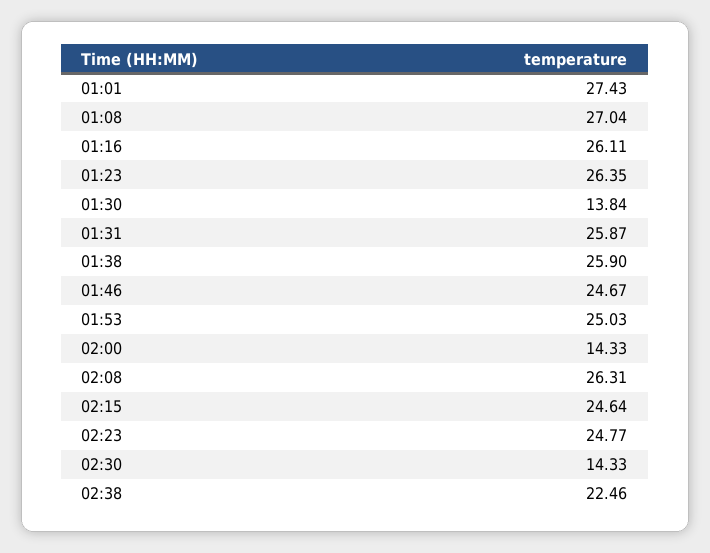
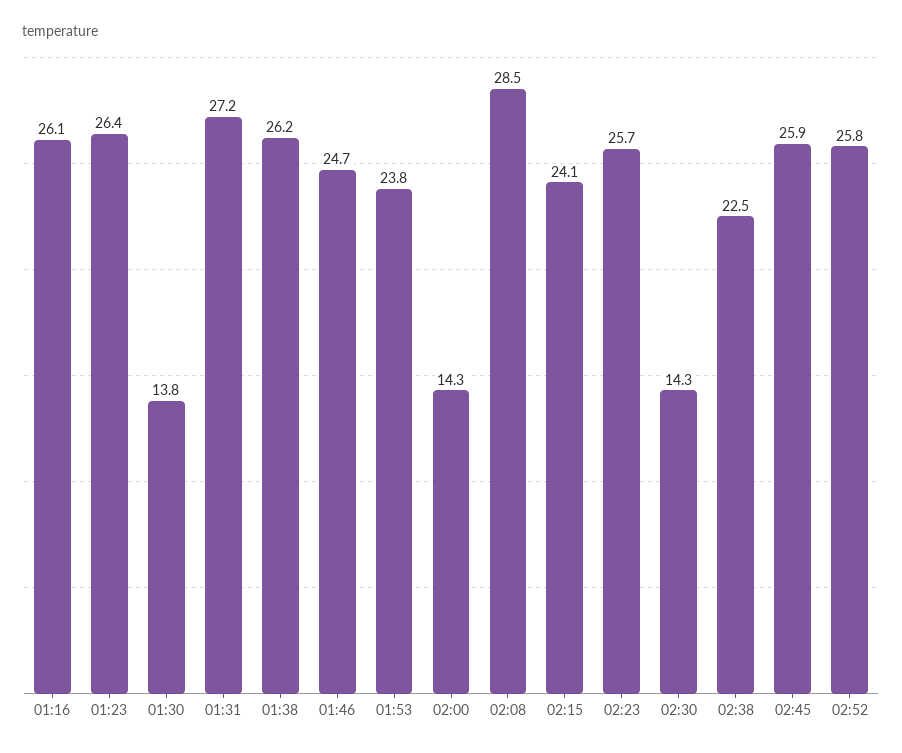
01:01: 27.43 -> none
01:08: 27.04 -> none
01:31: 25.87 -> 27.2
01:38: 25.9 -> 26.2
01:53: 25.03 -> 23.8
02:08: 26.31 -> 28.5
02:15: 24.64 -> 24.1
02:23: 24.77 -> 25.7
02:45: none -> 25.9
02:52: none -> 25.8

